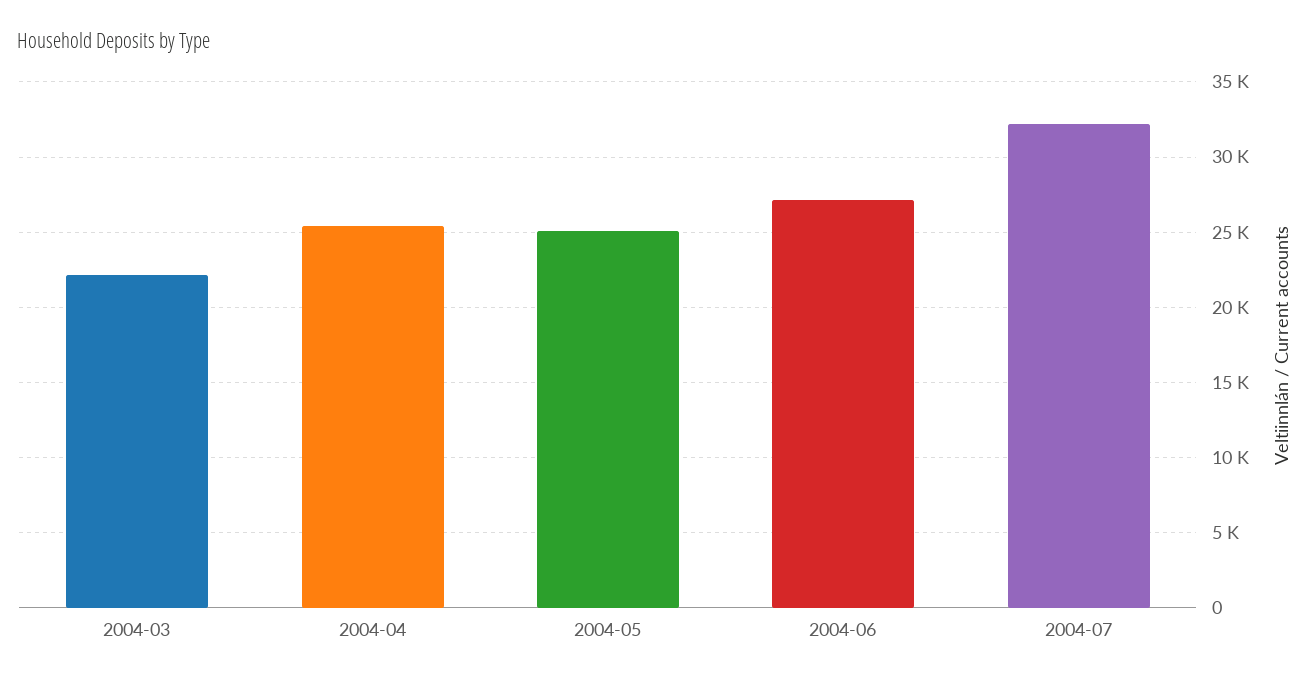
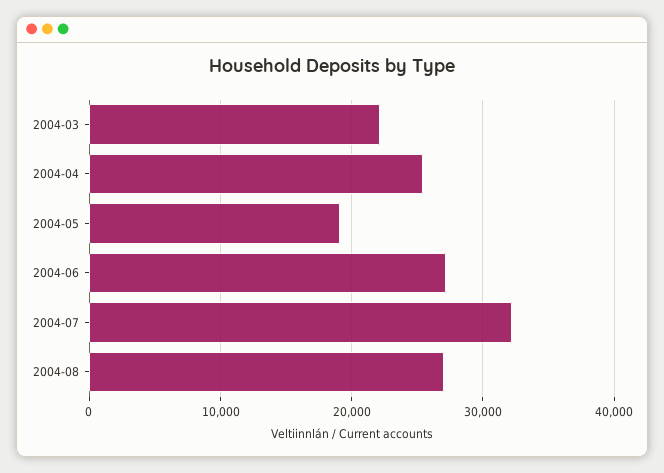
2004-05: 25000 -> 19000
2004-08: none -> 27000

